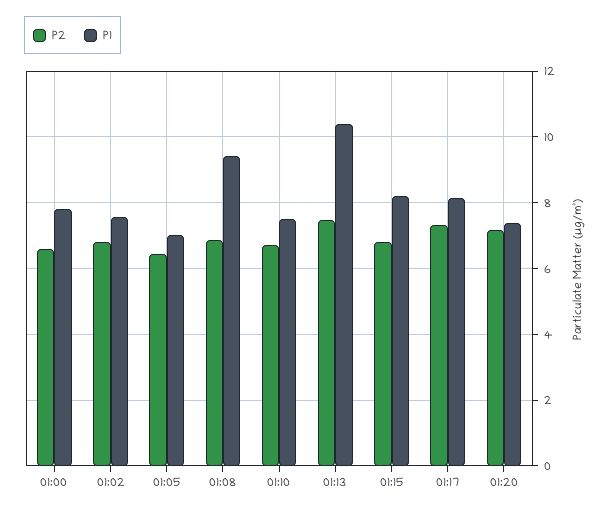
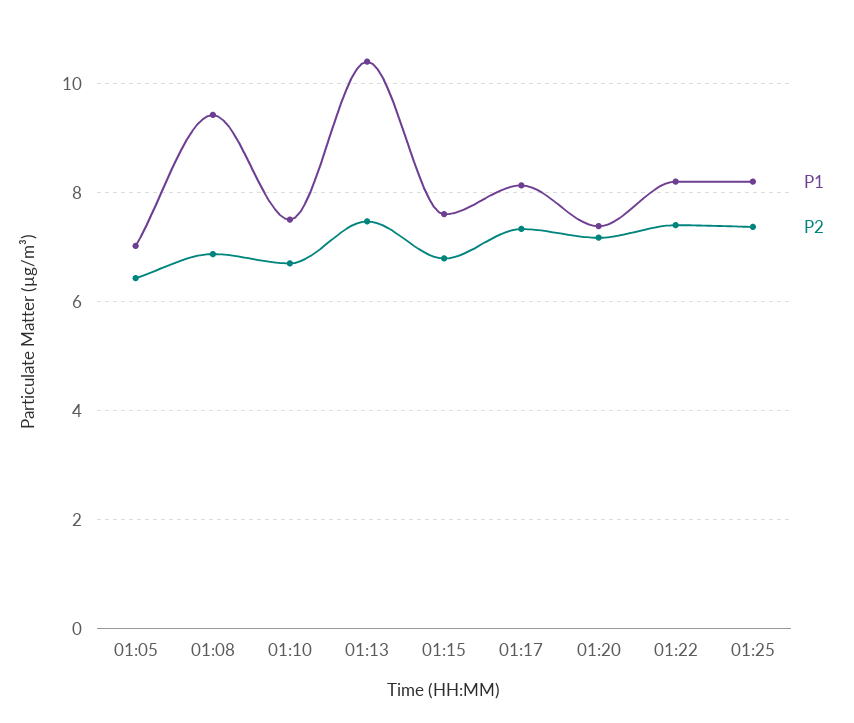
P2, 01:00: 6.6 -> none
P1, 01:00: 7.8 -> none
P2, 01:02: 6.8 -> none
P1, 01:02: 7.6 -> none
P1, 01:15: 8.2 -> 7.6
P1, 01:22: none -> 8.2
P2, 01:22: none -> 7.4
P1, 01:25: none -> 8.2
P2, 01:25: none -> 7.4

